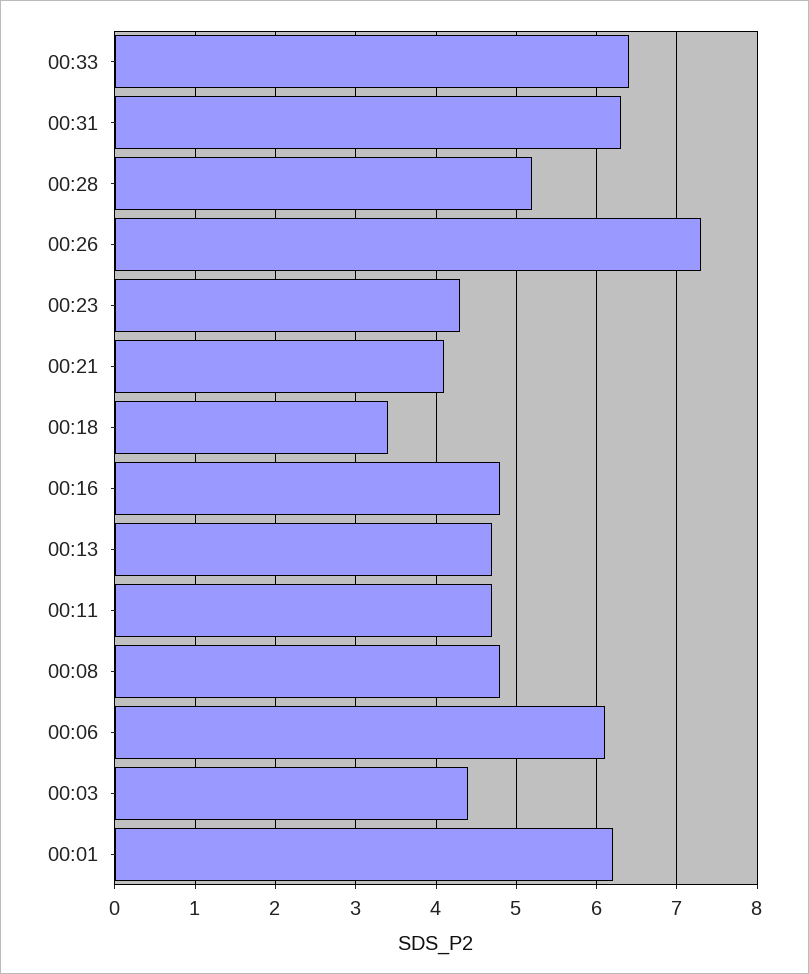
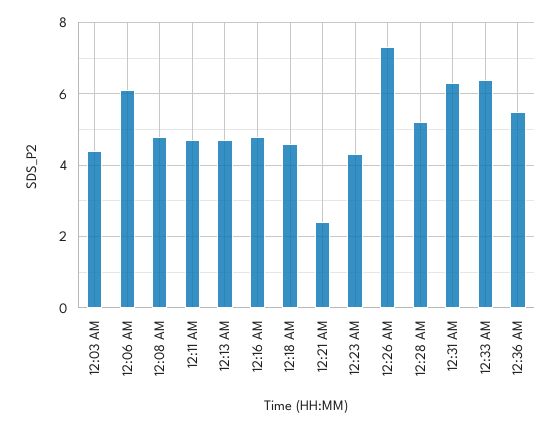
00:21: 4.1 -> 2.5
00:18: 3.4 -> 4.5
00:01: 6.2 -> none
12:36 AM: none -> 5.5

